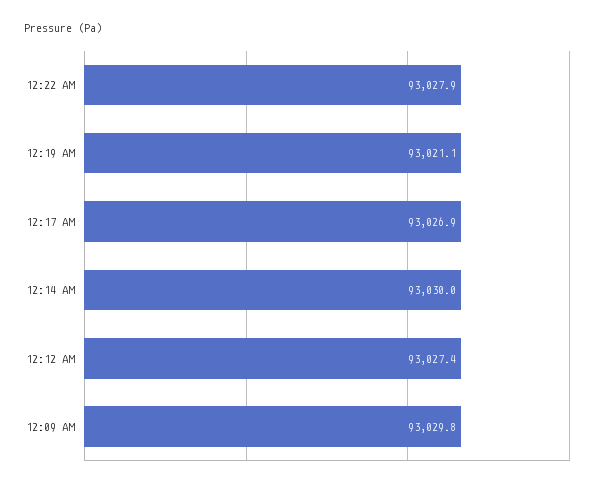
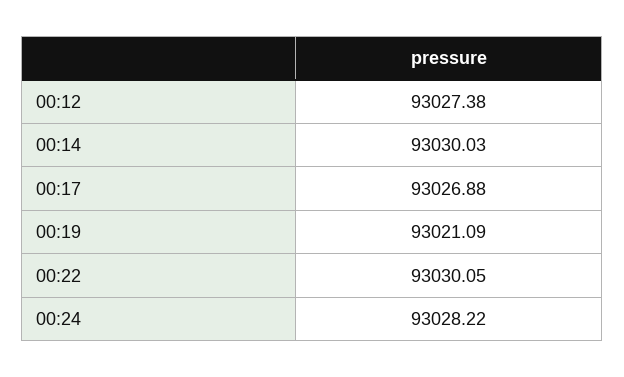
12:22 AM: 93027.9 -> 93030.05
12:09 AM: 93029.8 -> none
00:24: none -> 93028.22

